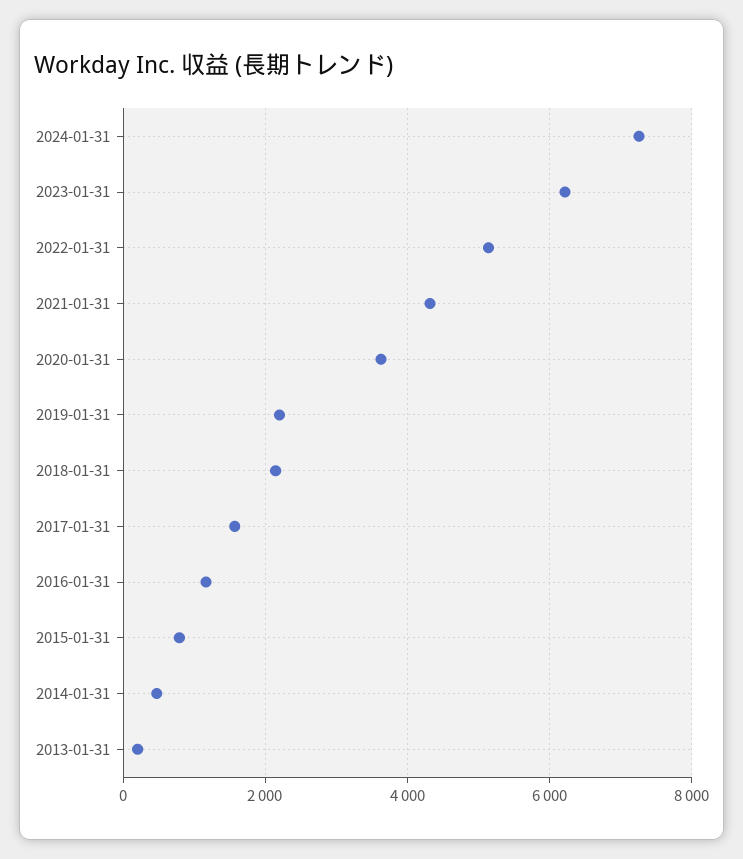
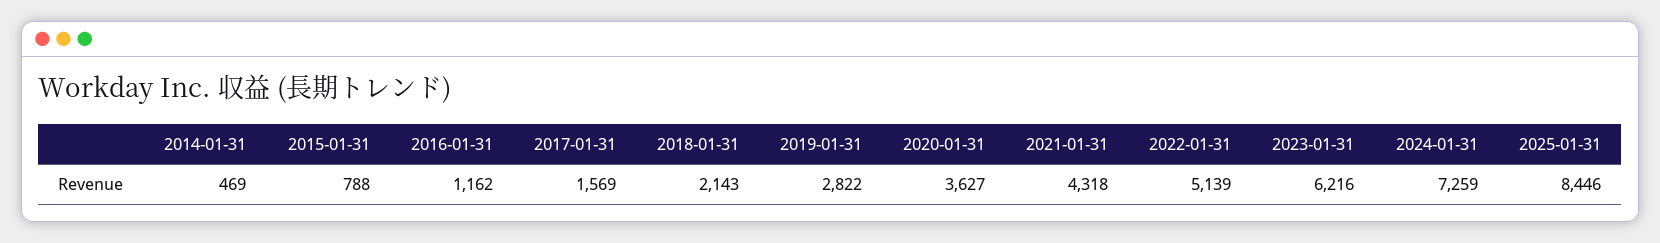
2019-01-31: 2200 -> 2822
2013-01-31: 200 -> none
2025-01-31: none -> 8446

